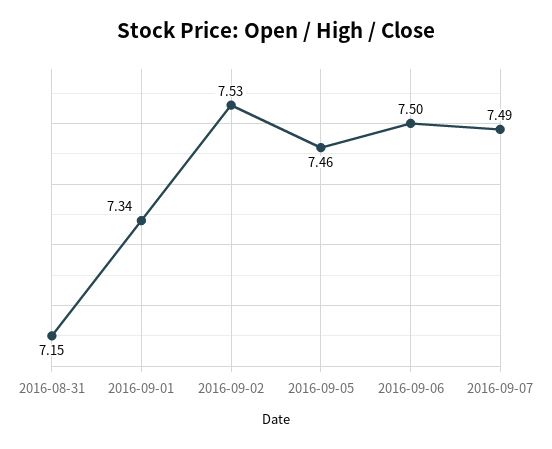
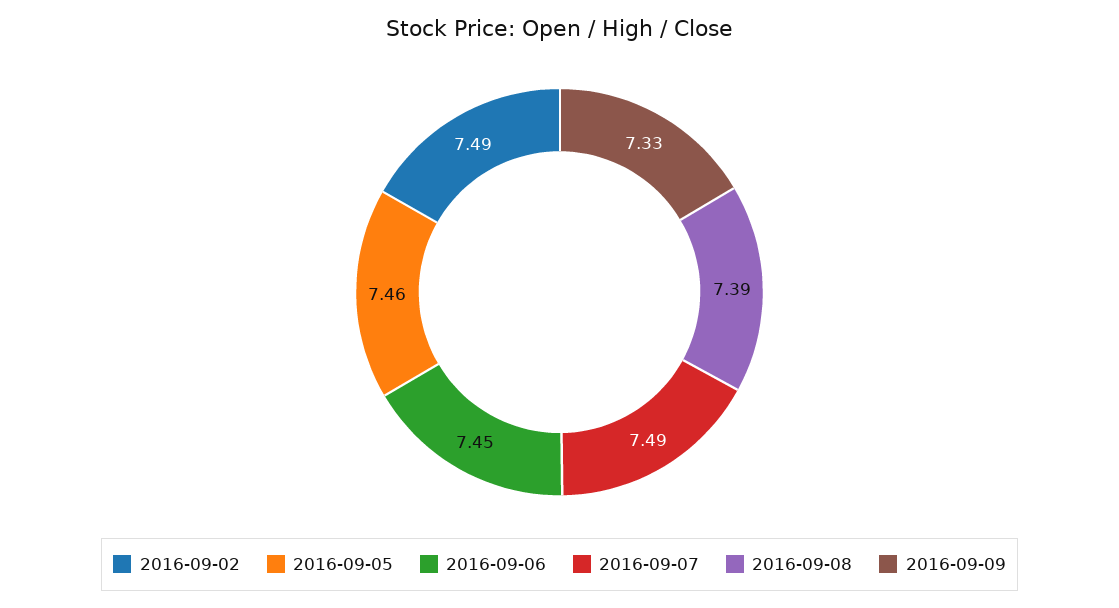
2016-08-31: 7.15 -> none
2016-09-01: 7.34 -> none
2016-09-02: 7.53 -> 7.49
2016-09-06: 7.5 -> 7.45
2016-09-08: none -> 7.39
2016-09-09: none -> 7.33

